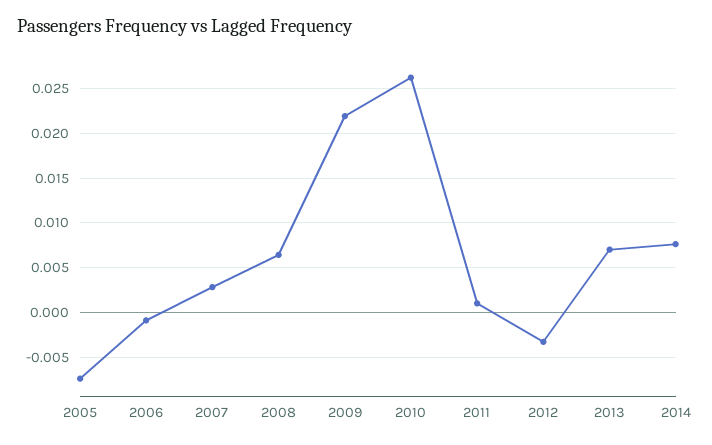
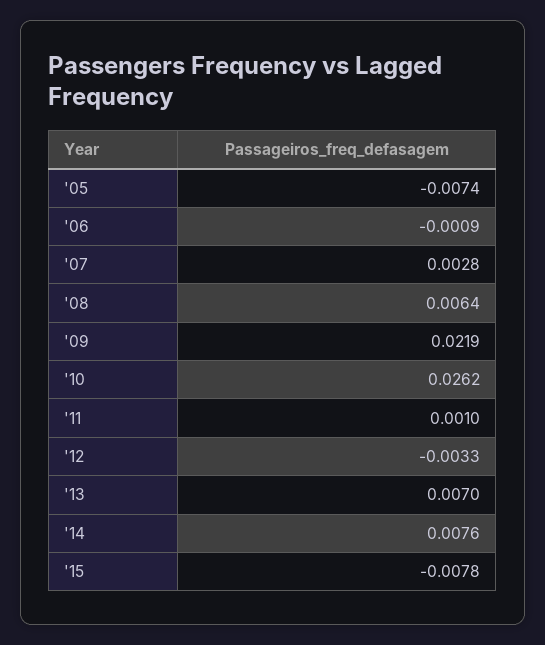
'15: none -> -0.0078

